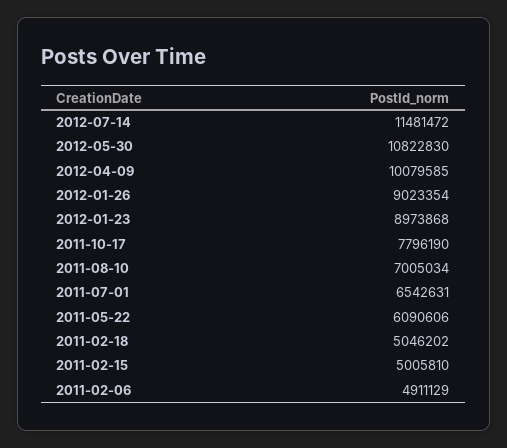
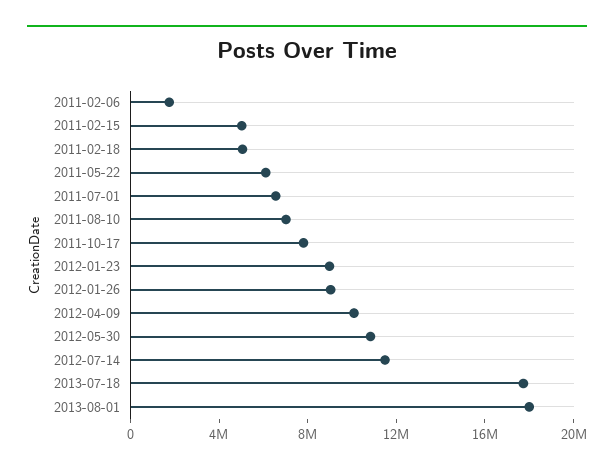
2011-02-06: 4911129 -> 2000000
2013-07-18: none -> 18000000
2013-08-01: none -> 18000000

